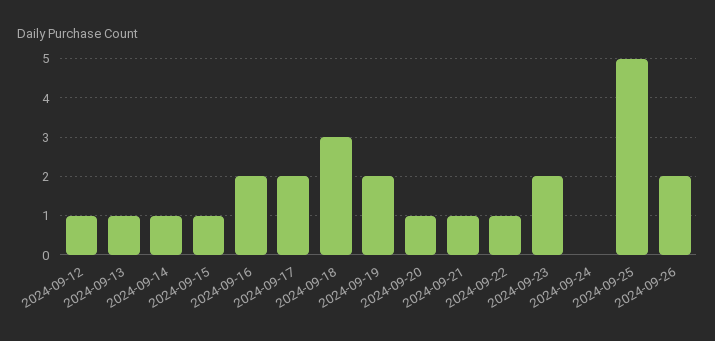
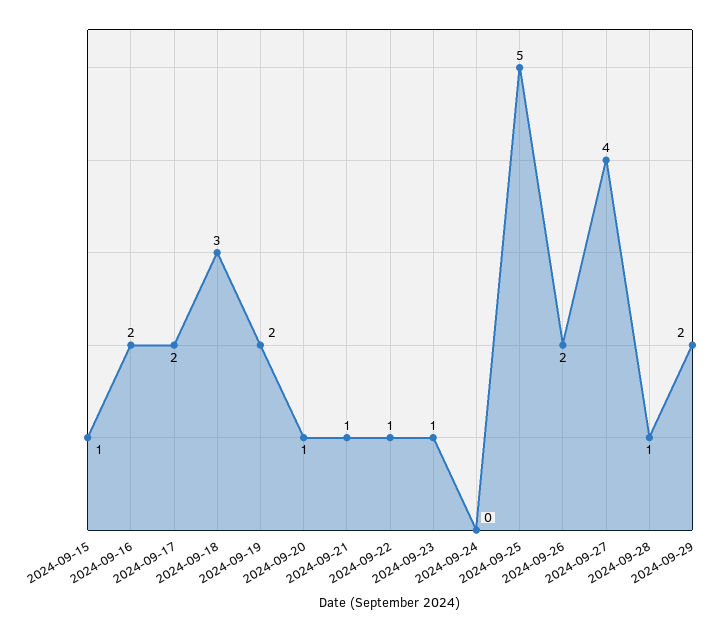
2024-09-12: 1 -> none
2024-09-13: 1 -> none
2024-09-14: 1 -> none
2024-09-23: 2 -> 1
2024-09-27: none -> 4
2024-09-28: none -> 1
2024-09-29: none -> 2

